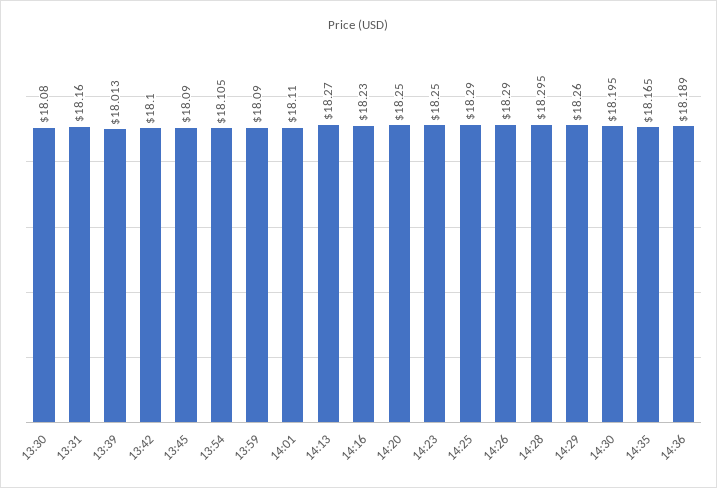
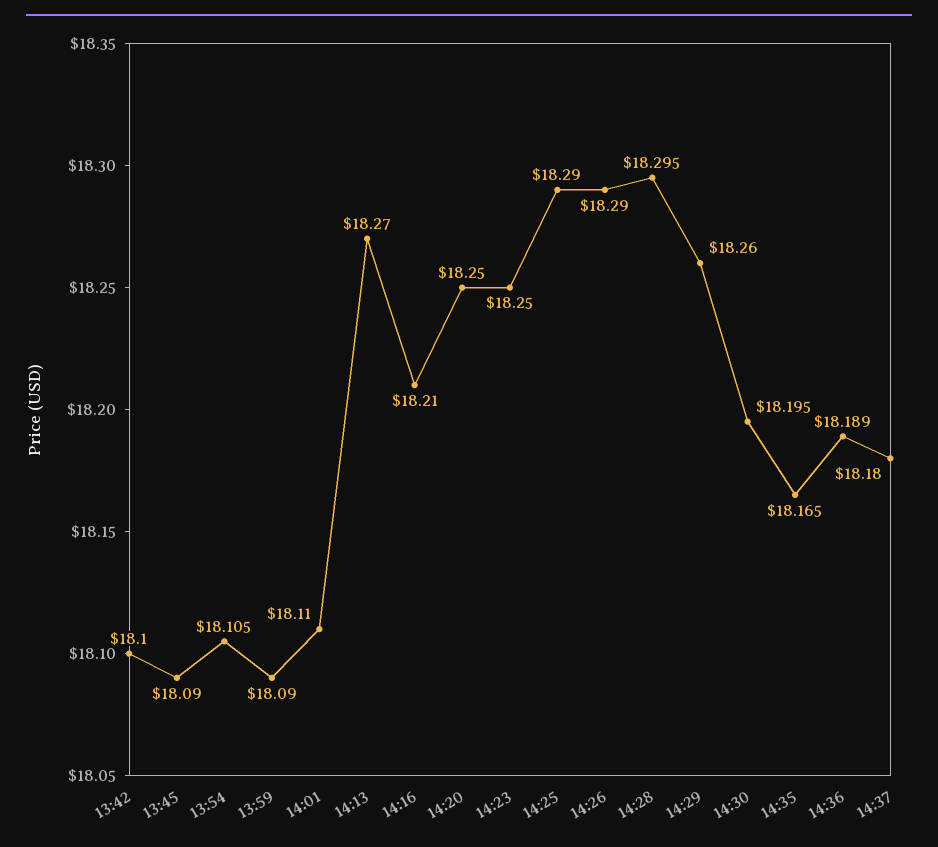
13:30: 18.08 -> none
13:31: 18.16 -> none
13:39: 18.013 -> none
14:16: 18.23 -> 18.21
14:37: none -> 18.18

